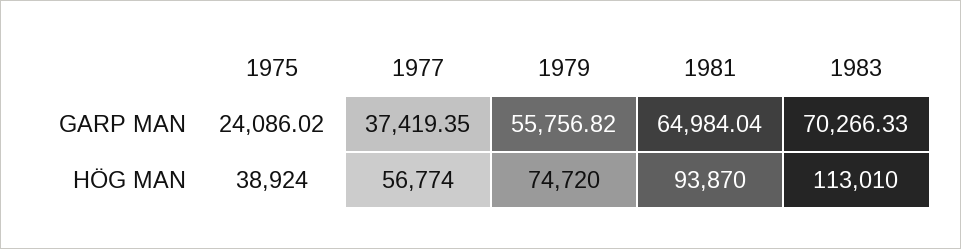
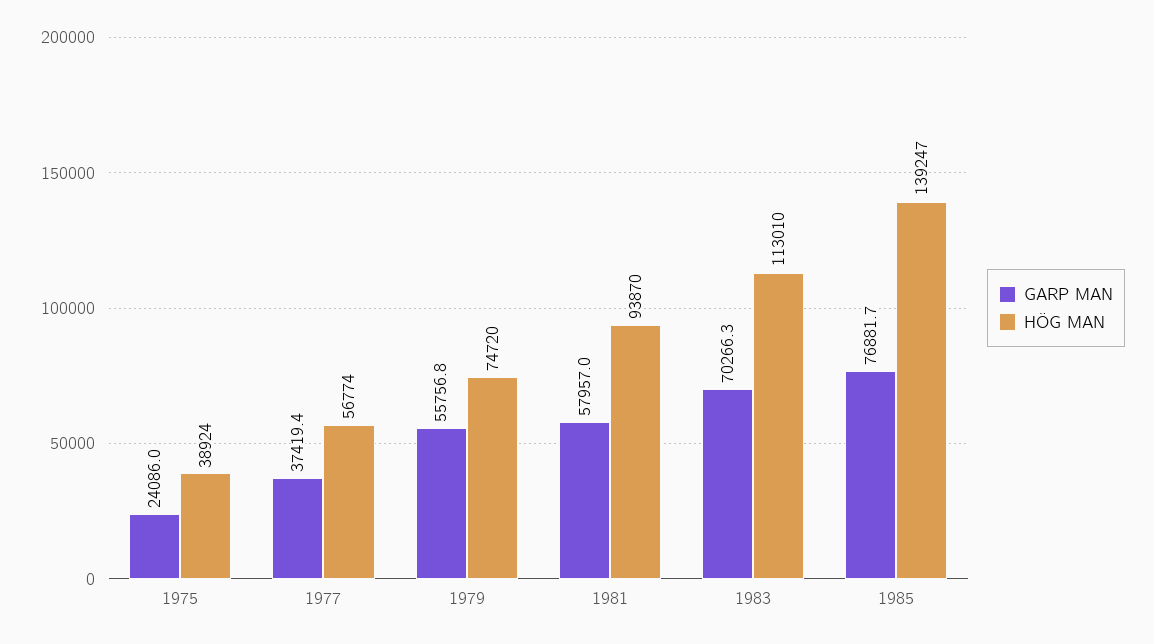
GARP MAN, 1981: 64984.04 -> 57957
GARP MAN, 1985: none -> 76881.7
HÖG MAN, 1985: none -> 139247

